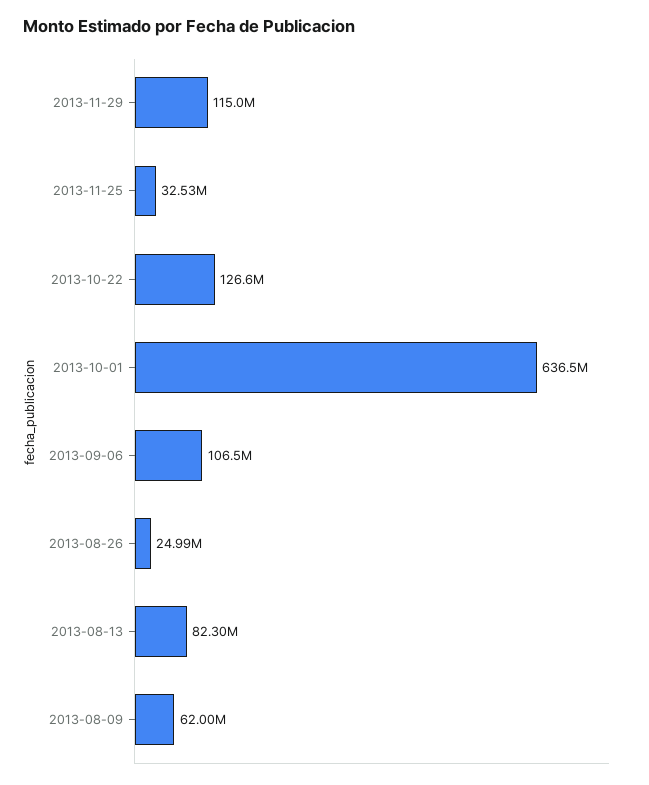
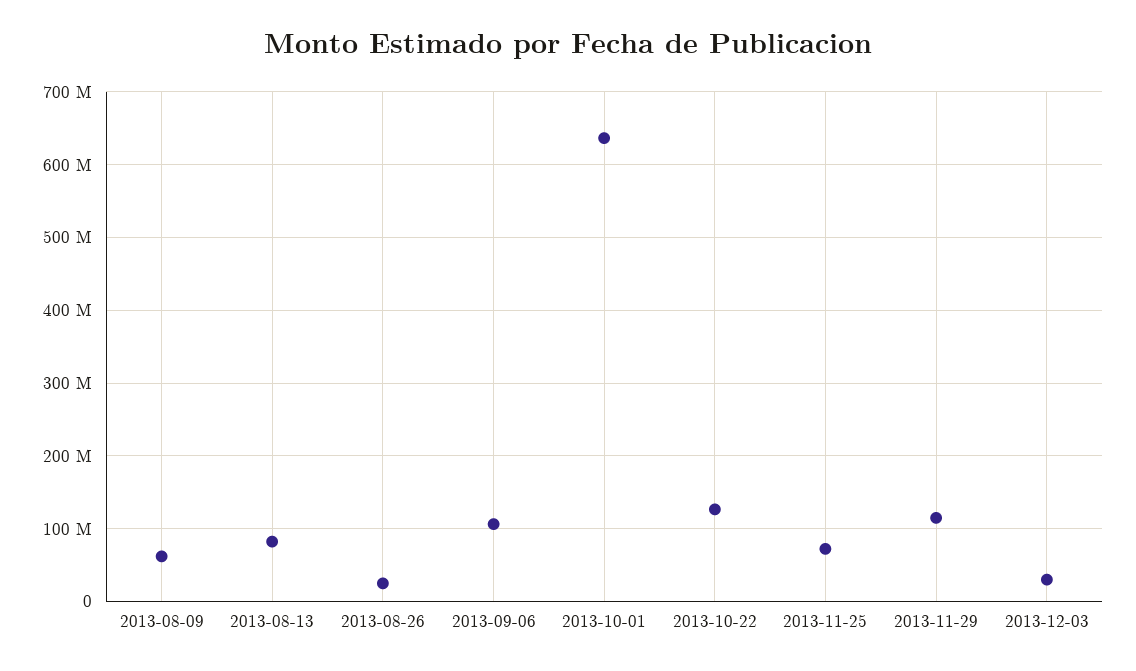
2013-11-25: 32530000 -> 70000000
2013-12-03: none -> 30000000

